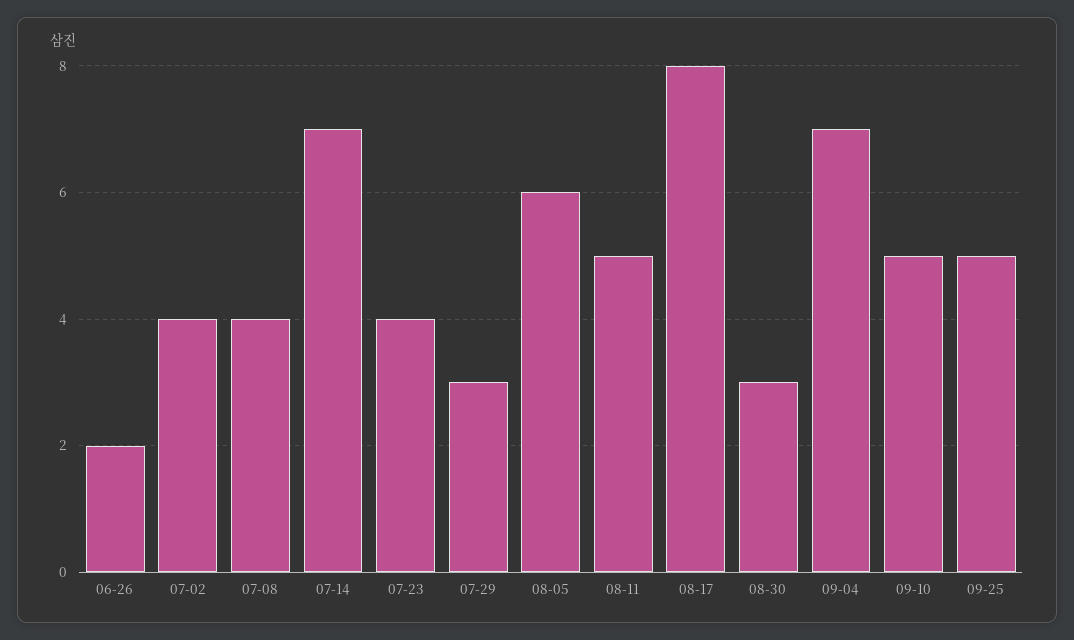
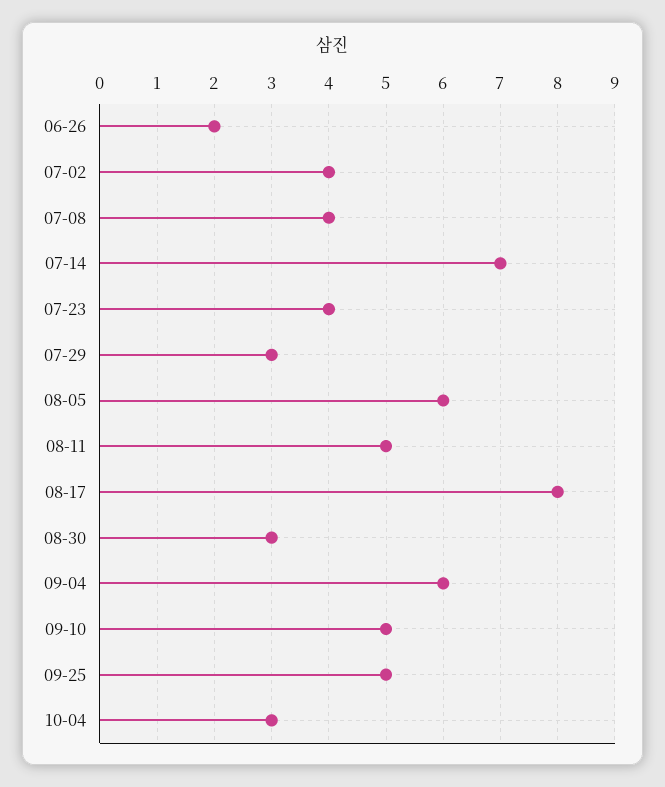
09-04: 7 -> 6
10-04: none -> 3

